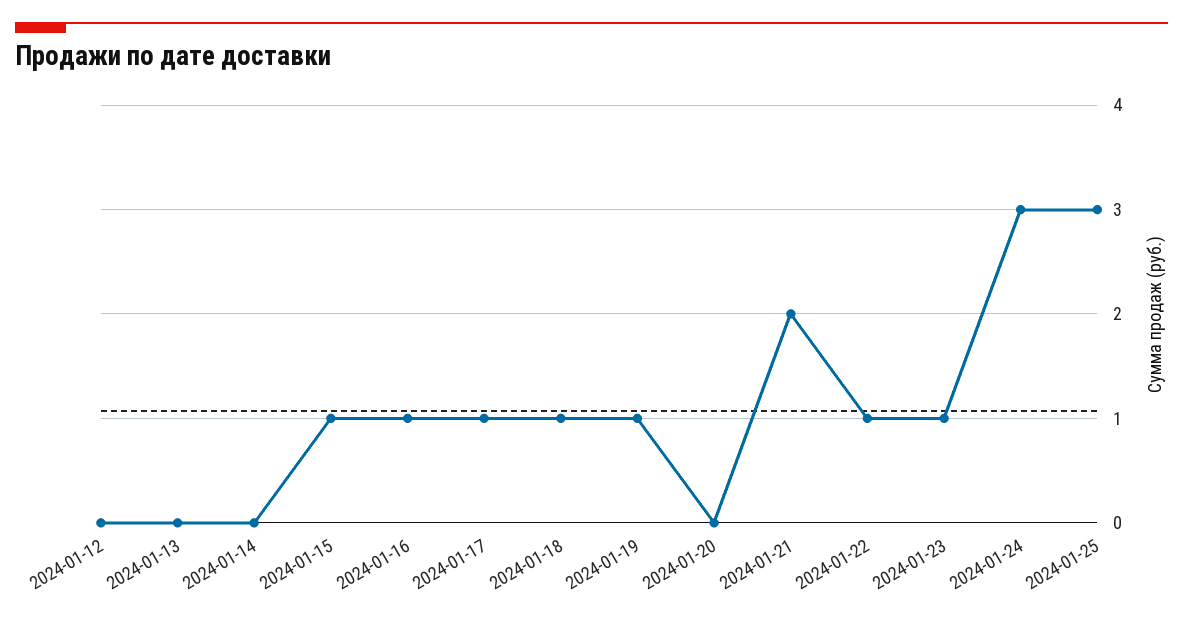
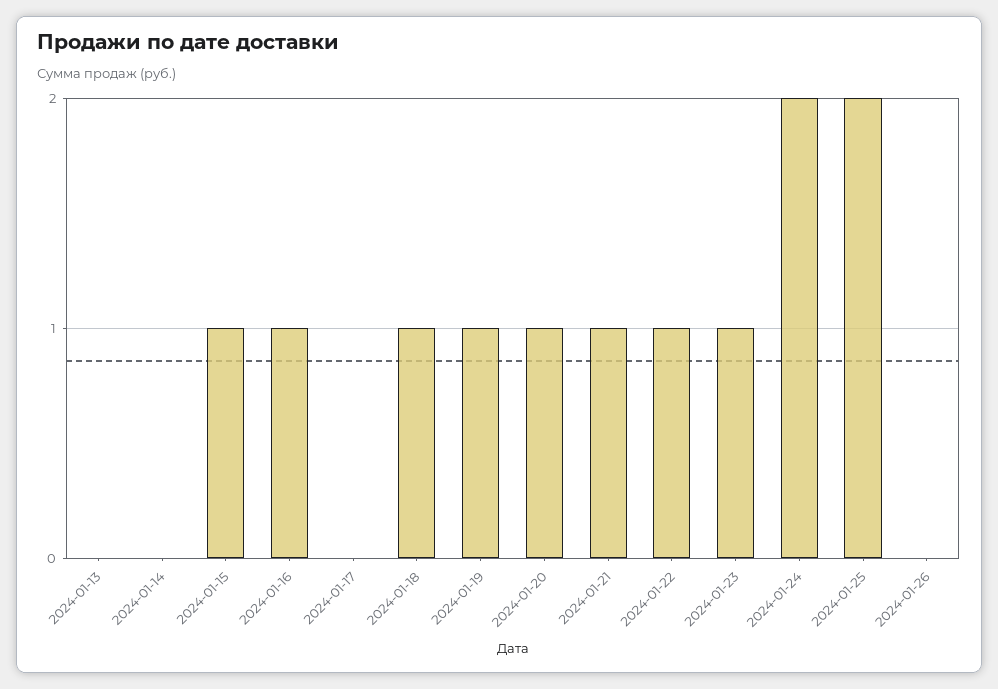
2024-01-12: 0 -> none
2024-01-17: 1 -> 0
2024-01-20: 0 -> 1
2024-01-21: 2 -> 1
2024-01-24: 3 -> 2
2024-01-25: 3 -> 2
2024-01-26: none -> 0

